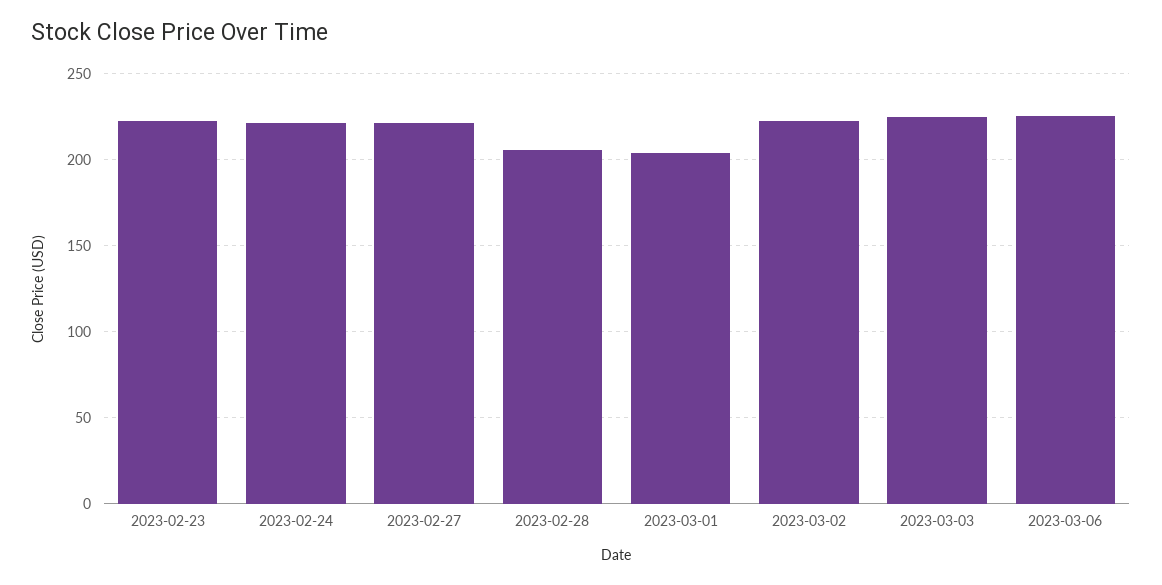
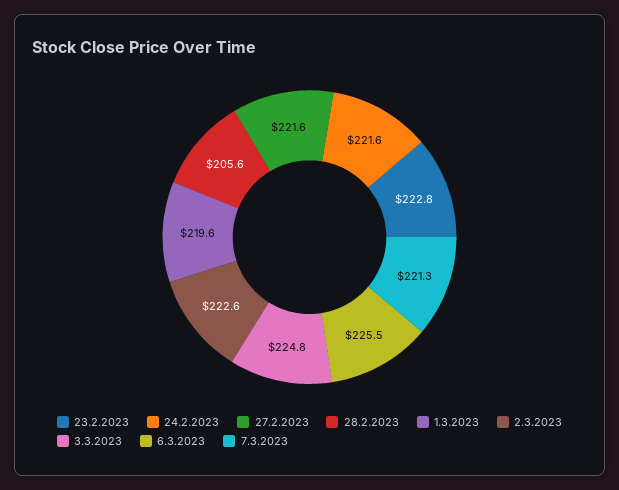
2023-03-01: 205 -> 219.6
7.3.2023: none -> 221.3

